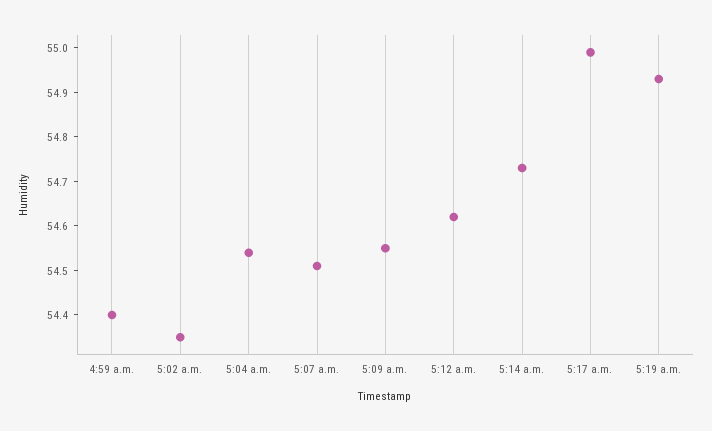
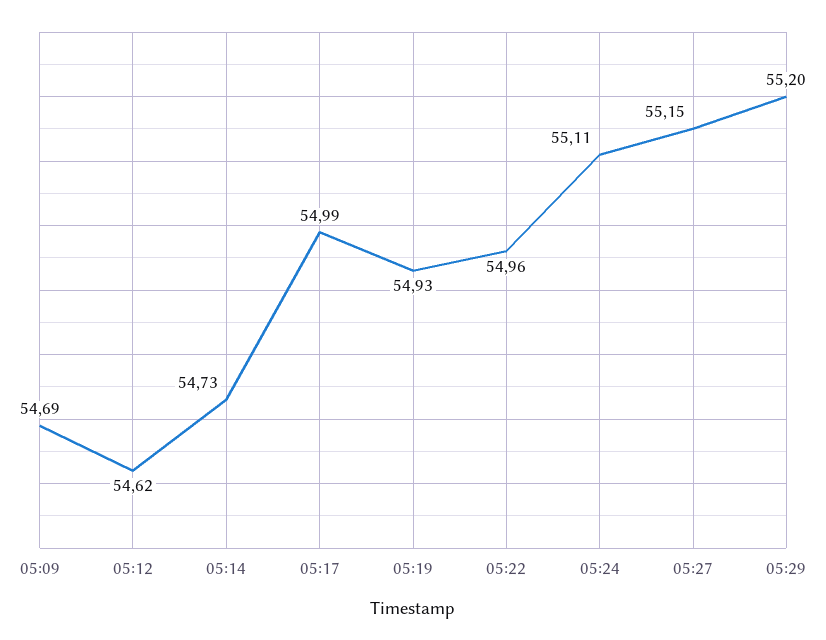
4:59 a.m.: 54.4 -> none
5:02 a.m.: 54.35 -> none
5:04 a.m.: 54.55 -> none
5:07 a.m.: 54.5 -> none
5:09 a.m.: 54.55 -> 54.69
05:22: none -> 54.96
05:24: none -> 55.11
05:27: none -> 55.15
05:29: none -> 55.2

